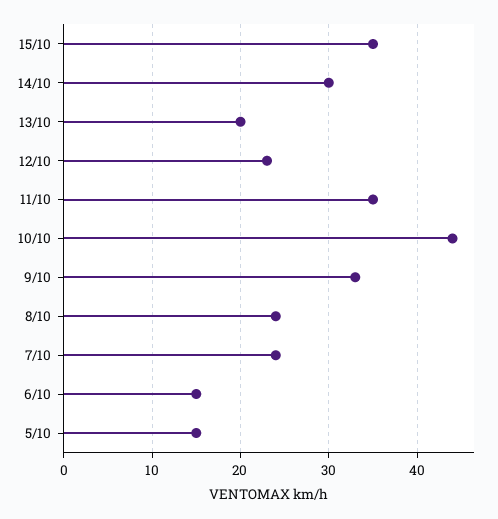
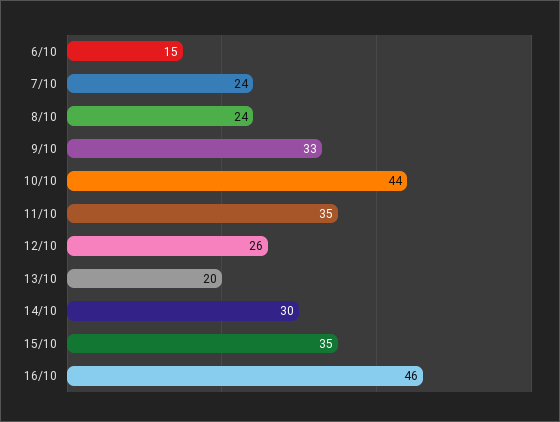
12/10: 23 -> 26
5/10: 15 -> none
16/10: none -> 46

